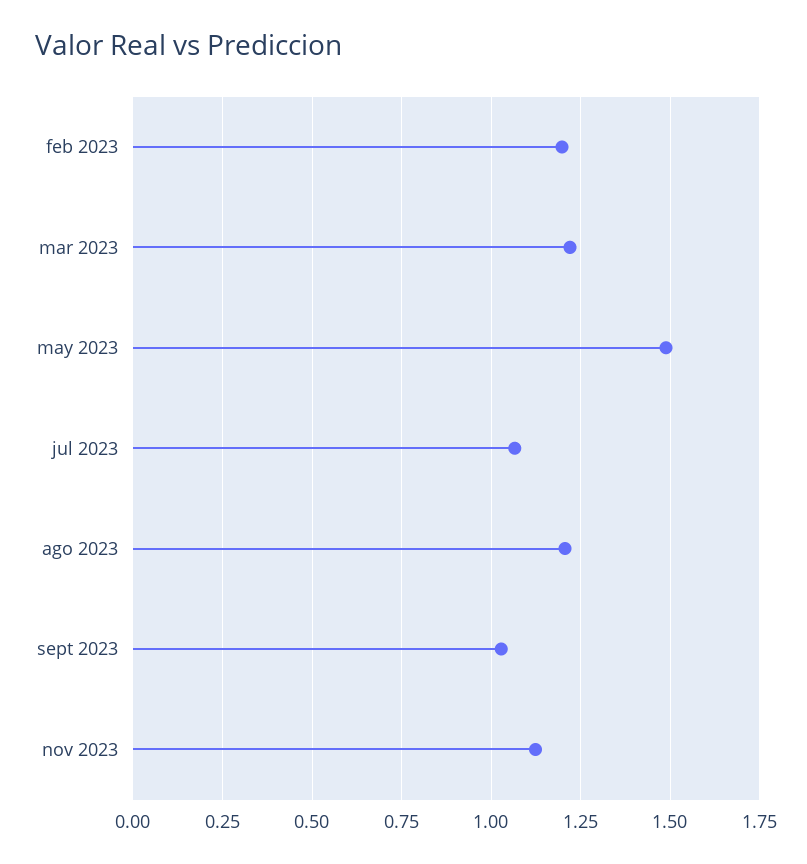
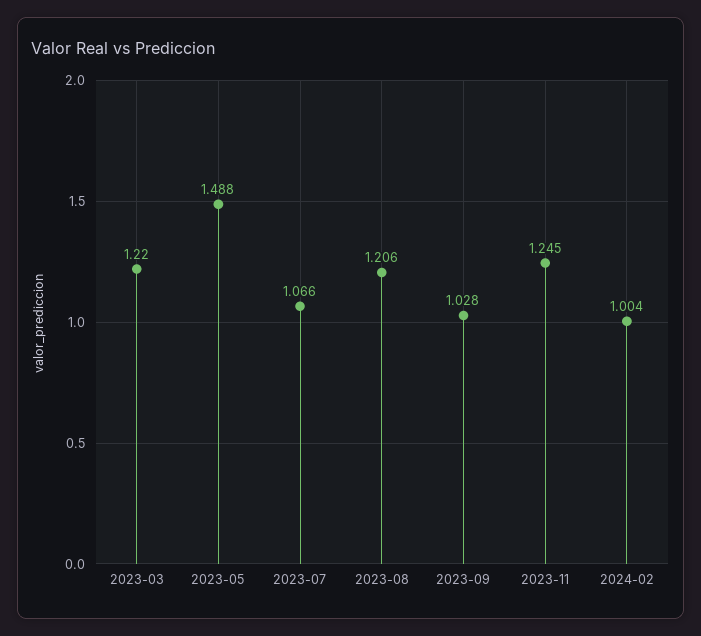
feb 2023: 1.2 -> none
nov 2023: 1.125 -> 1.245
2024-02: none -> 1.004

